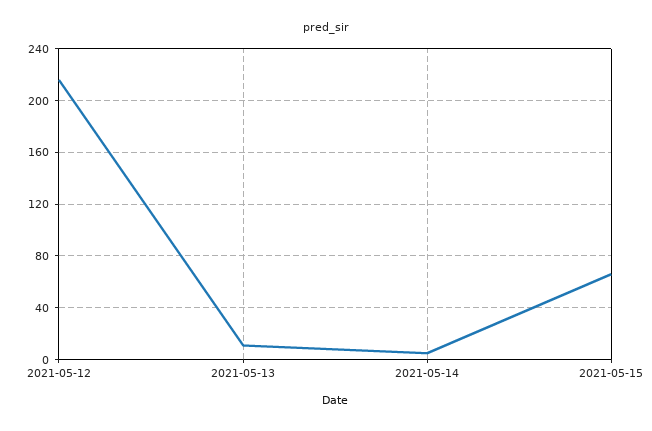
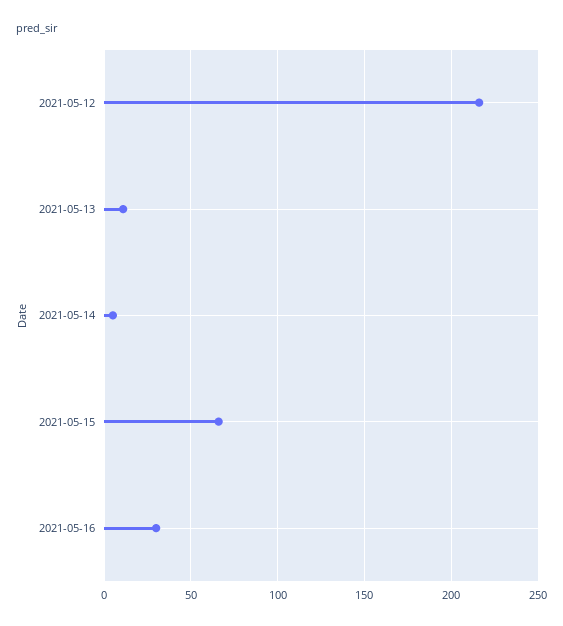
2021-05-16: none -> 30

